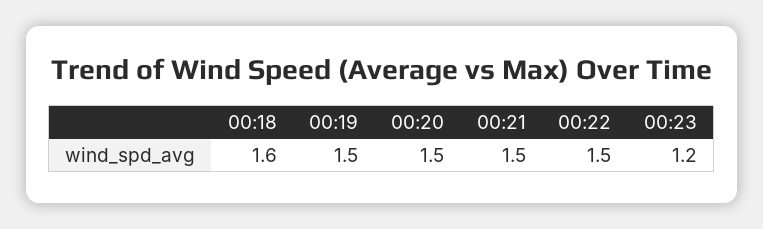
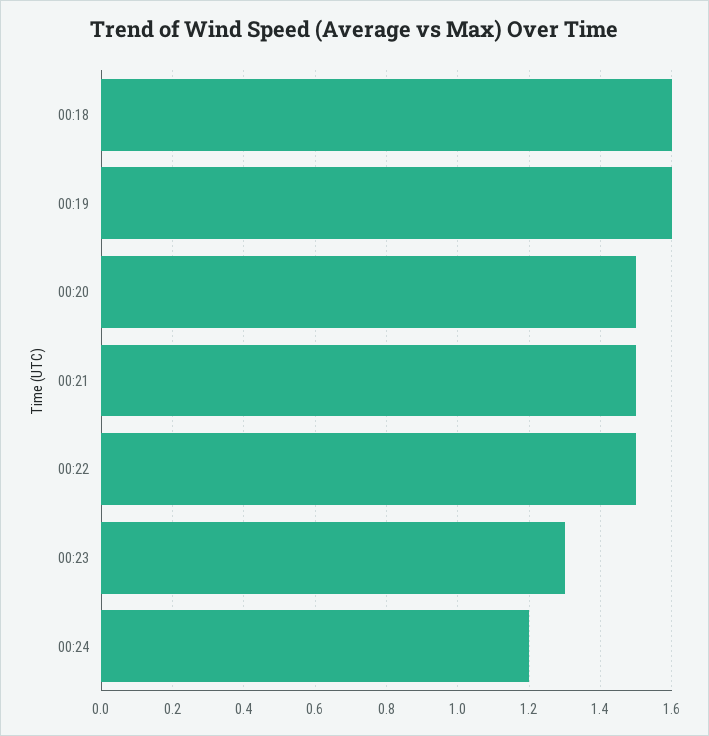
00:19: 1.5 -> 1.6
00:23: 1.2 -> 1.3
00:24: none -> 1.2

